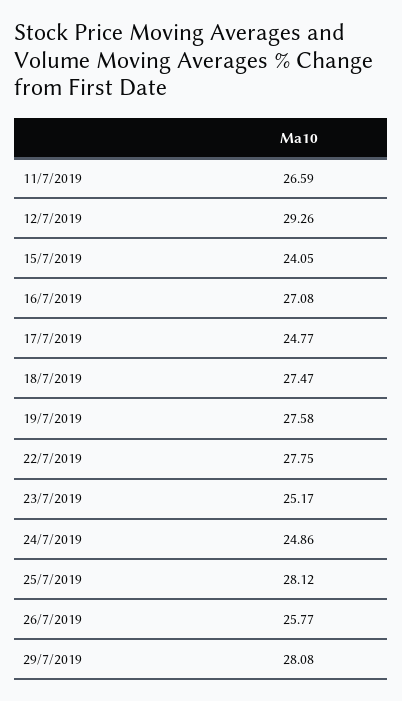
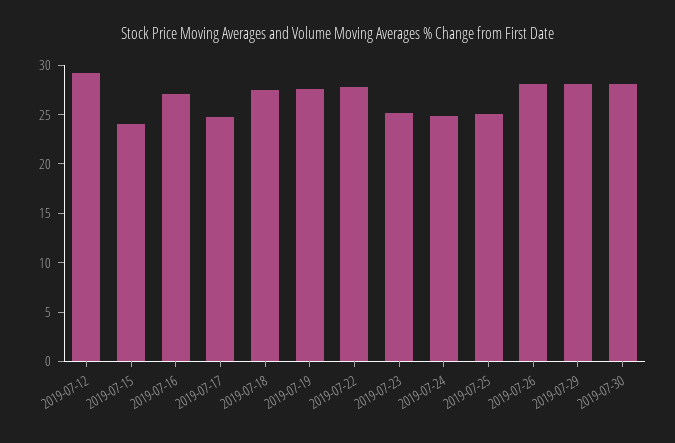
11/7/2019: 26.59 -> none
25/7/2019: 28.12 -> 25
26/7/2019: 25.77 -> 28
2019-07-30: none -> 28

